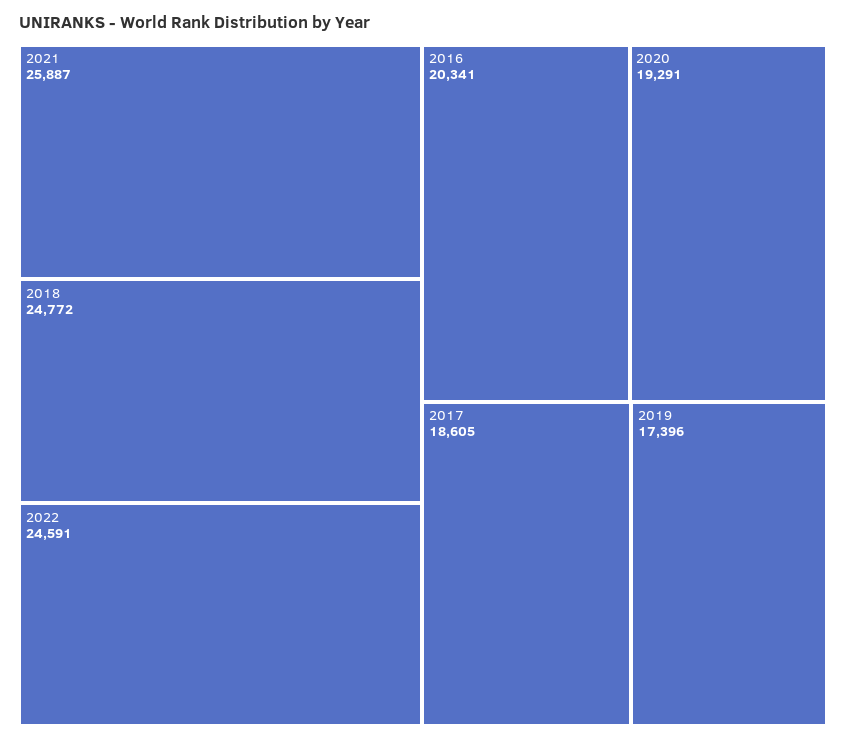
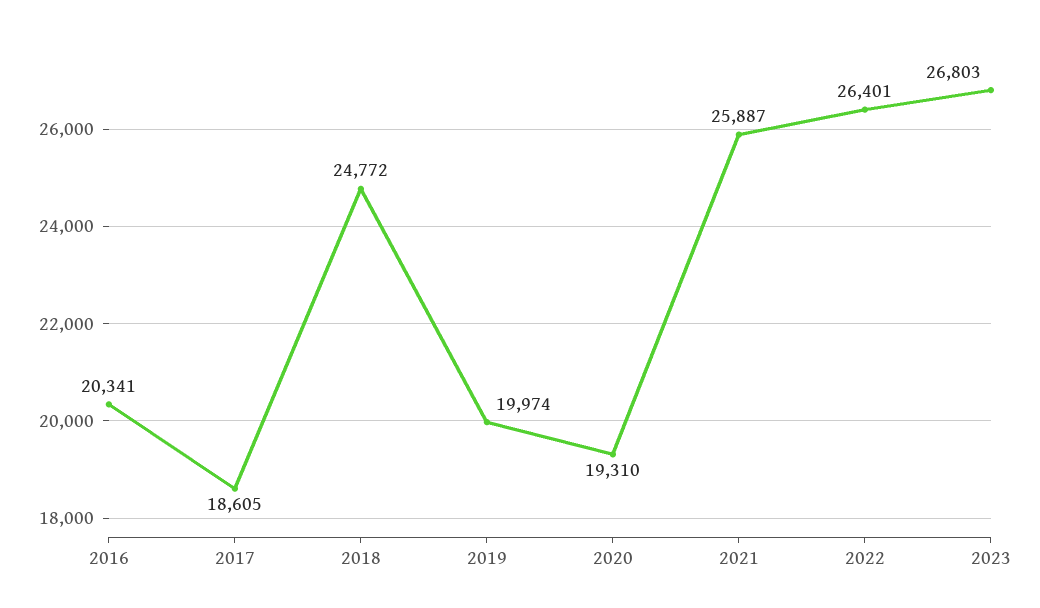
2022: 24591 -> 26401
2020: 19291 -> 19310
2019: 17396 -> 19974
2023: none -> 26803

